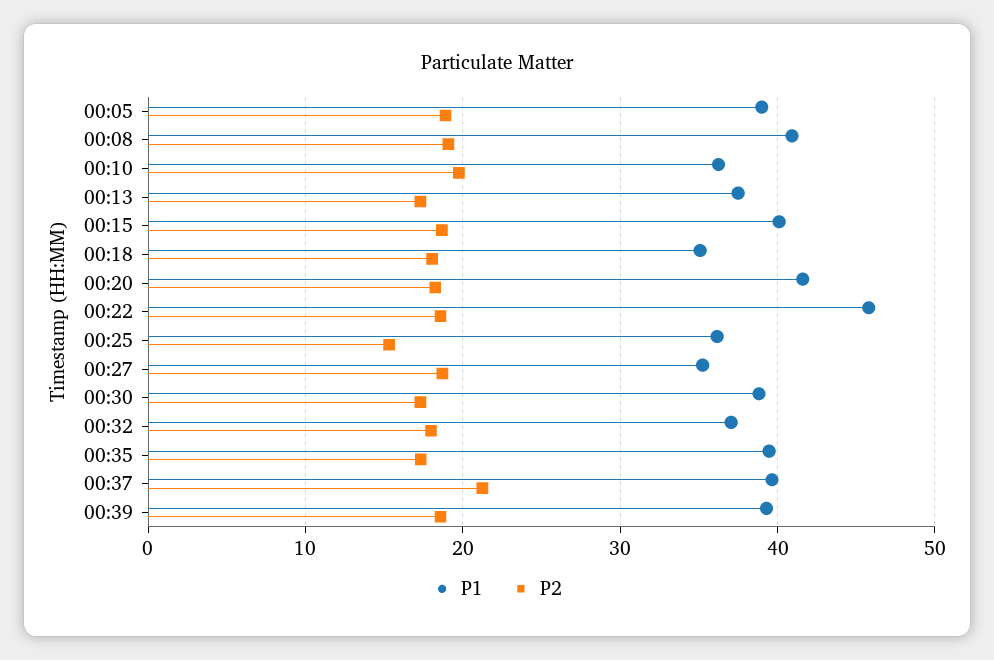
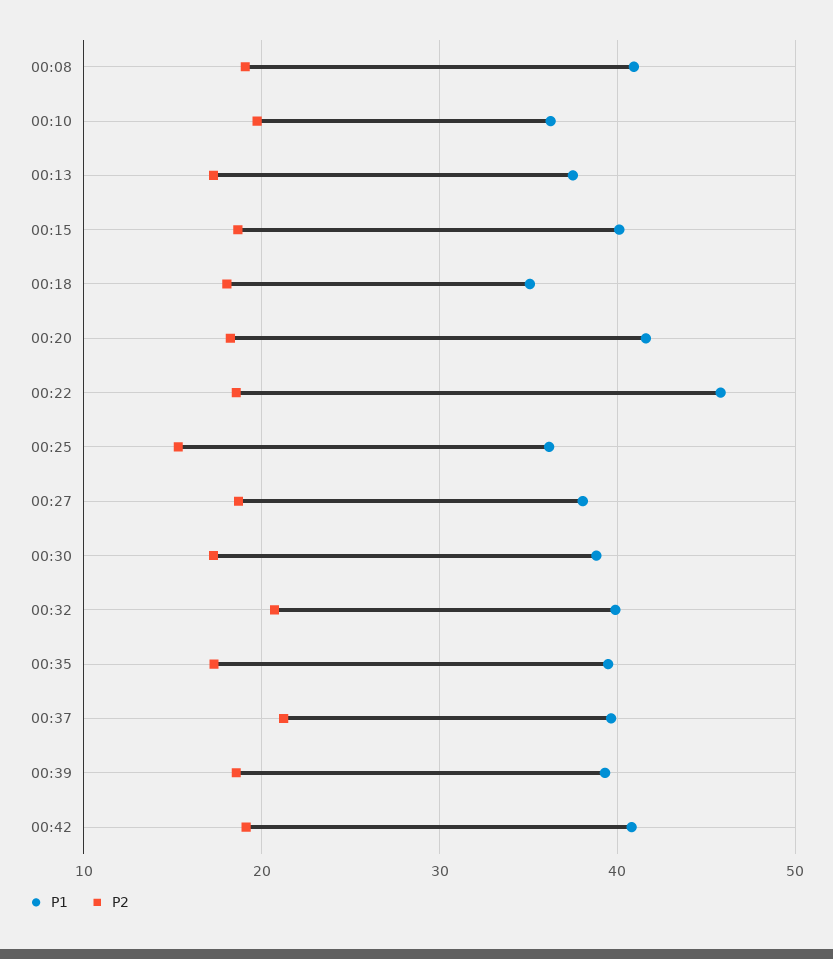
P1, 00:05: 39 -> none
P2, 00:05: 19 -> none
P1, 00:27: 35 -> 38
P1, 00:32: 37 -> 40
P2, 00:32: 18 -> 21
P1, 00:42: none -> 41
P2, 00:42: none -> 19

